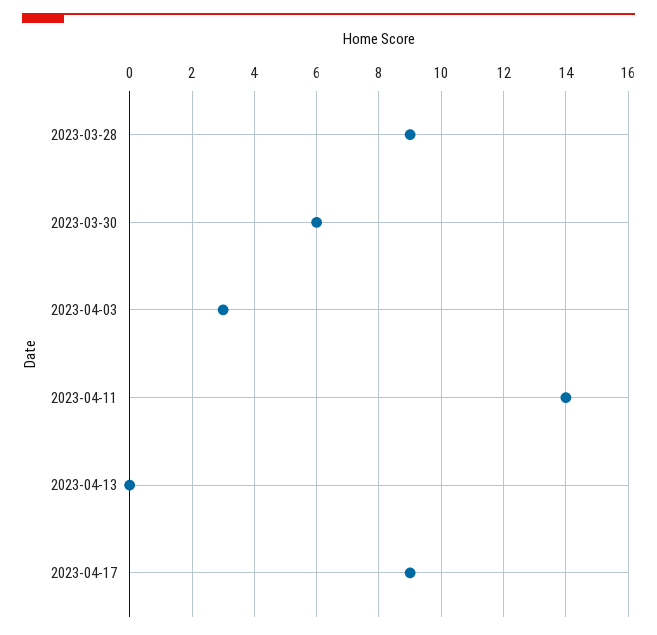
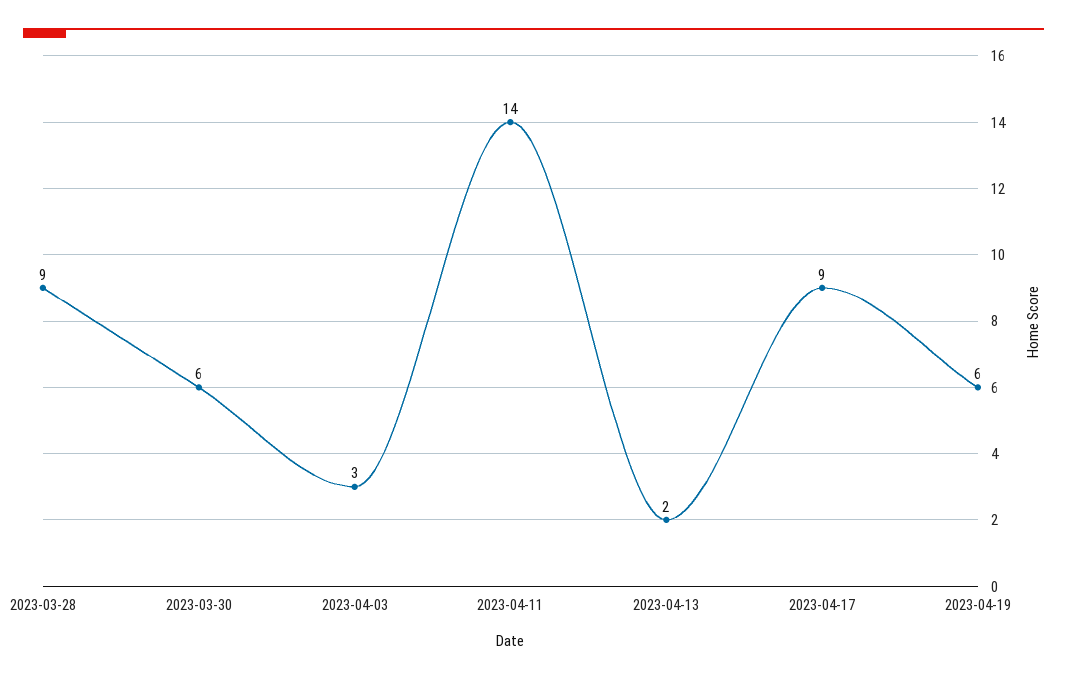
2023-04-13: 0 -> 2
2023-04-19: none -> 6

